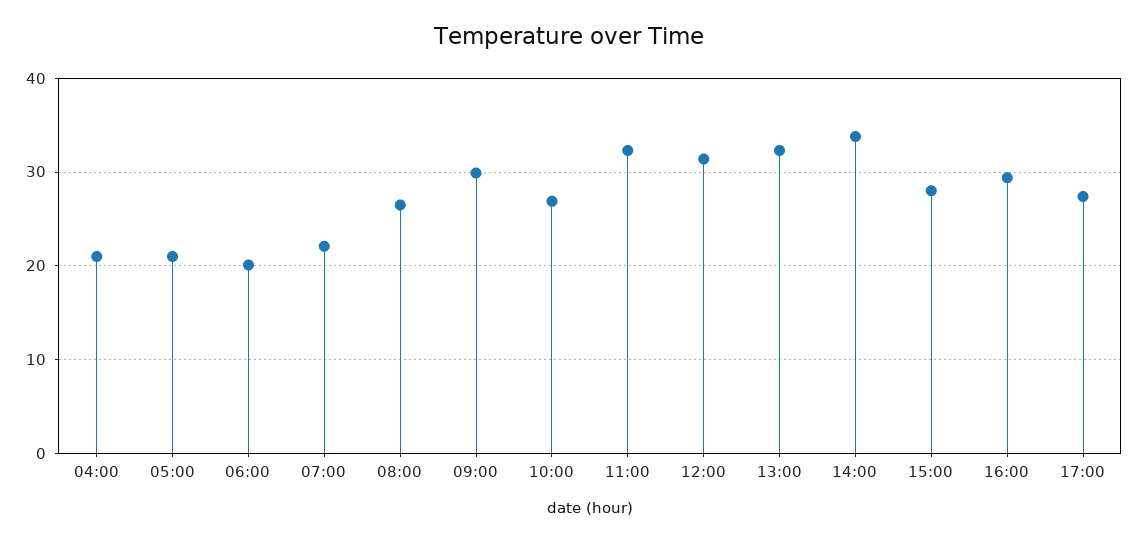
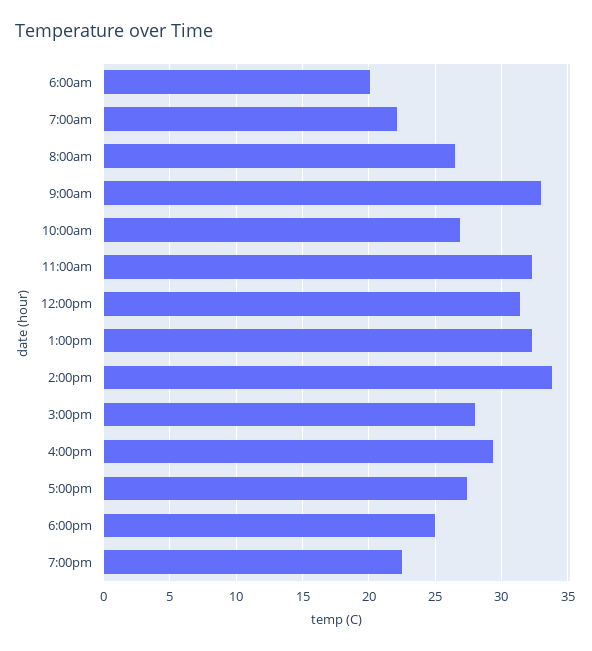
04:00: 21 -> none
05:00: 21 -> none
09:00: 30 -> 33
6:00pm: none -> 25
7:00pm: none -> 22.5

